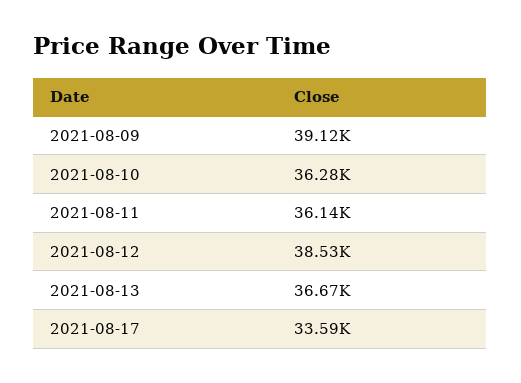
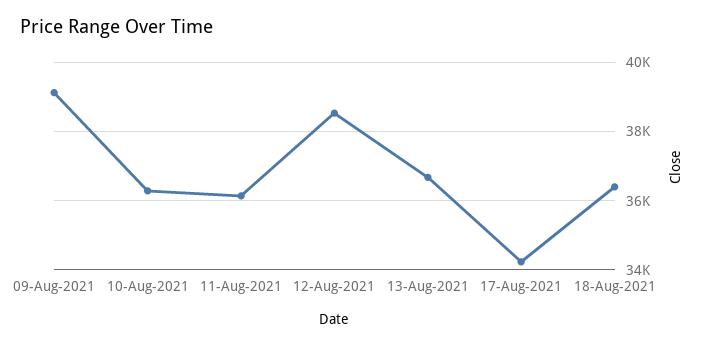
2021-08-17: 33590 -> 34200
18-Aug-2021: none -> 36400

